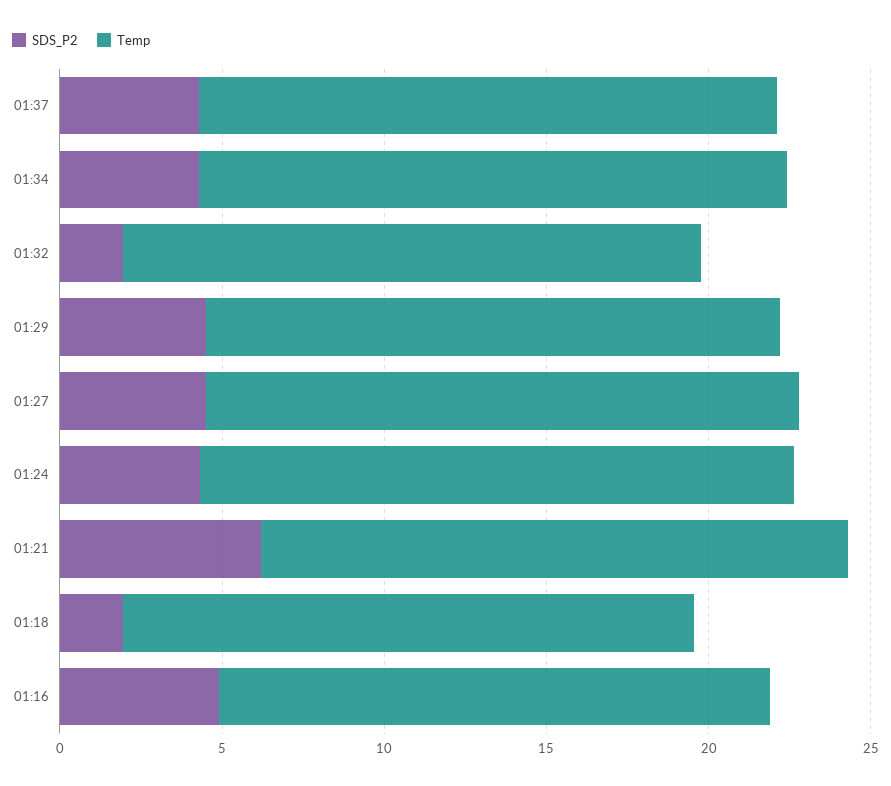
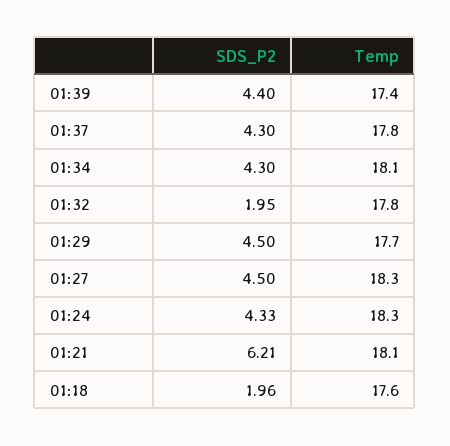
SDS_P2, 01:16: 5 -> none
Temp, 01:16: 17 -> none
SDS_P2, 01:39: none -> 4.4
Temp, 01:39: none -> 17.4

